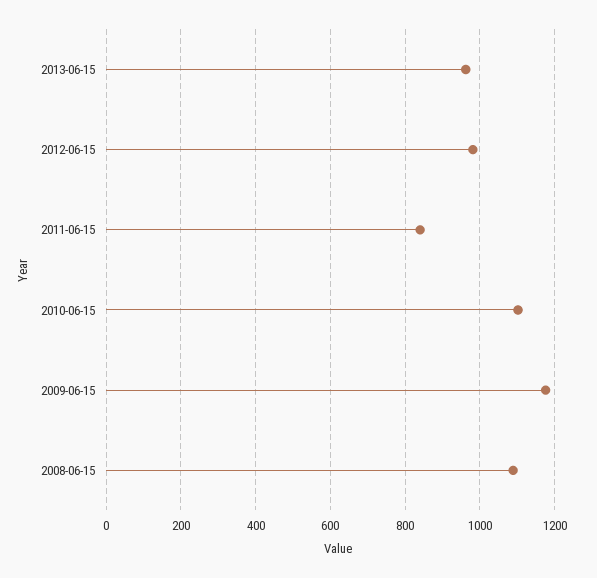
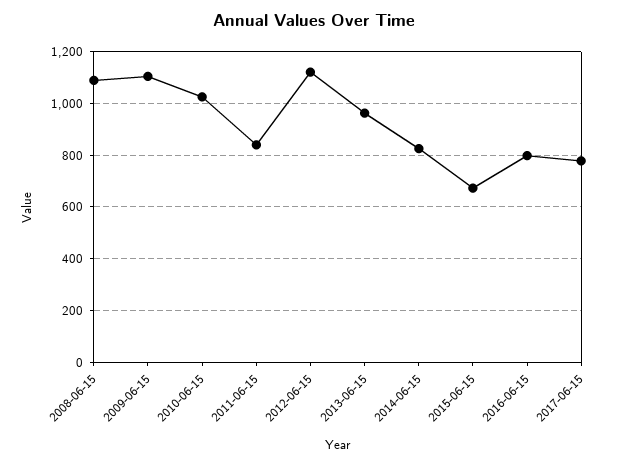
2012-06-15: 980 -> 1125
2010-06-15: 1100 -> 1025
2009-06-15: 1180 -> 1100
2014-06-15: none -> 825
2015-06-15: none -> 675
2016-06-15: none -> 800
2017-06-15: none -> 775

